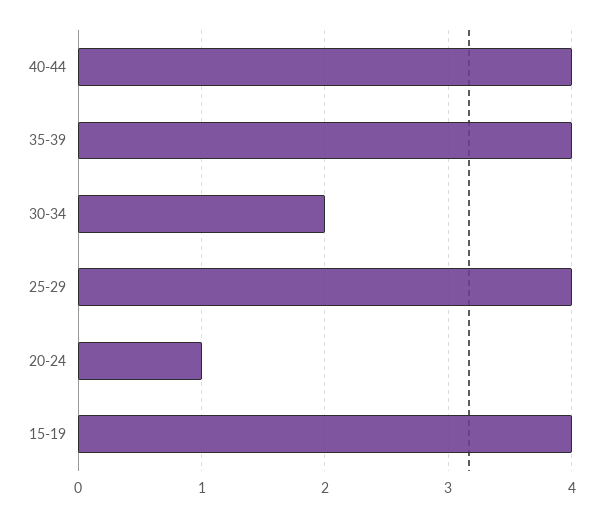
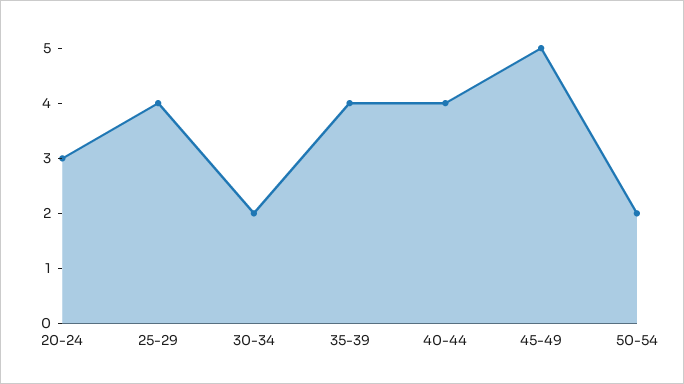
20-24: 1 -> 3
15-19: 4 -> none
45-49: none -> 5
50-54: none -> 2

